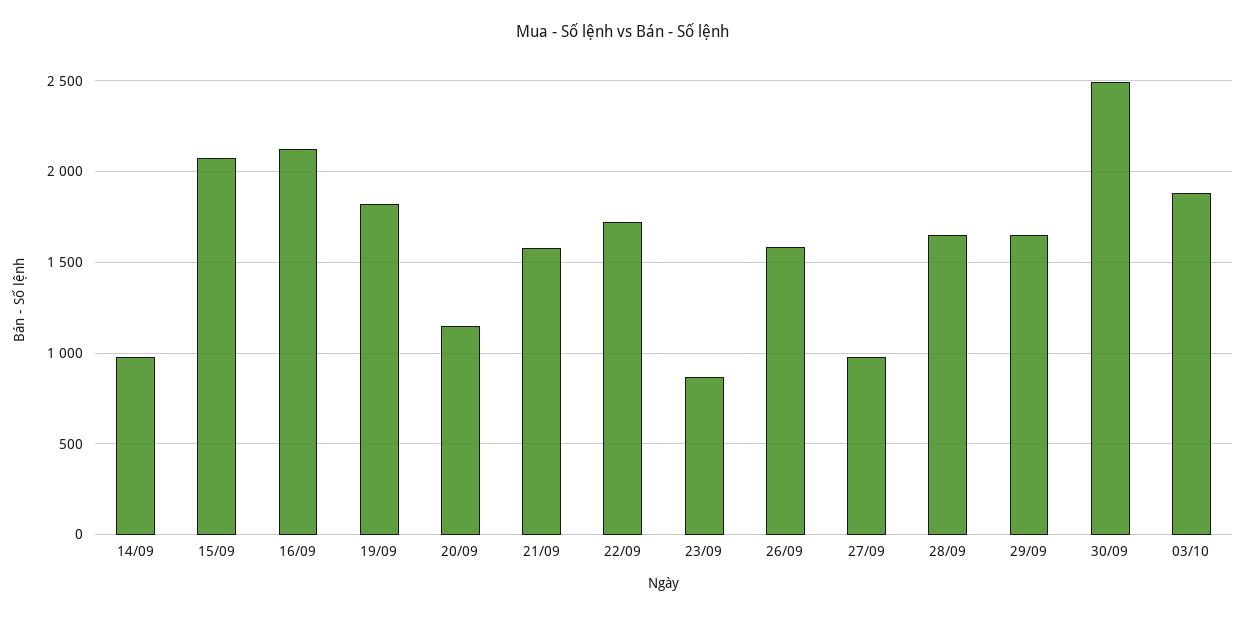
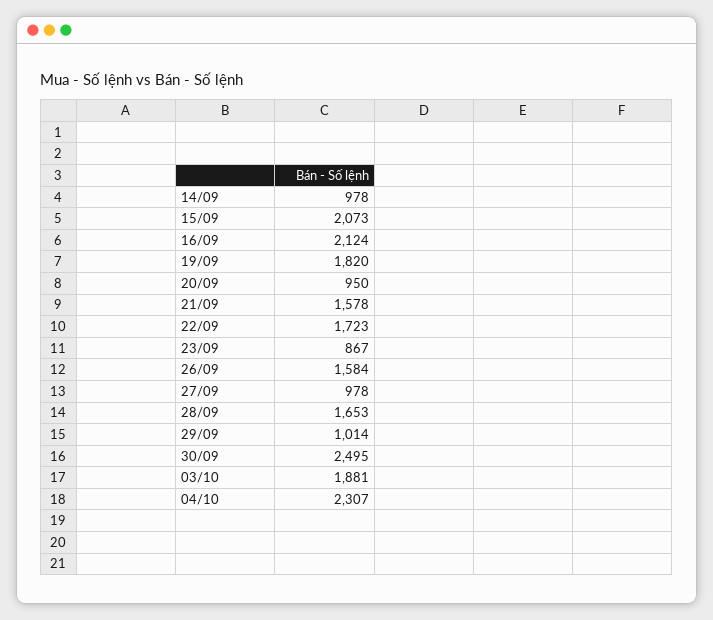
20/09: 1150 -> 950
29/09: 1650 -> 1014
04/10: none -> 2307

